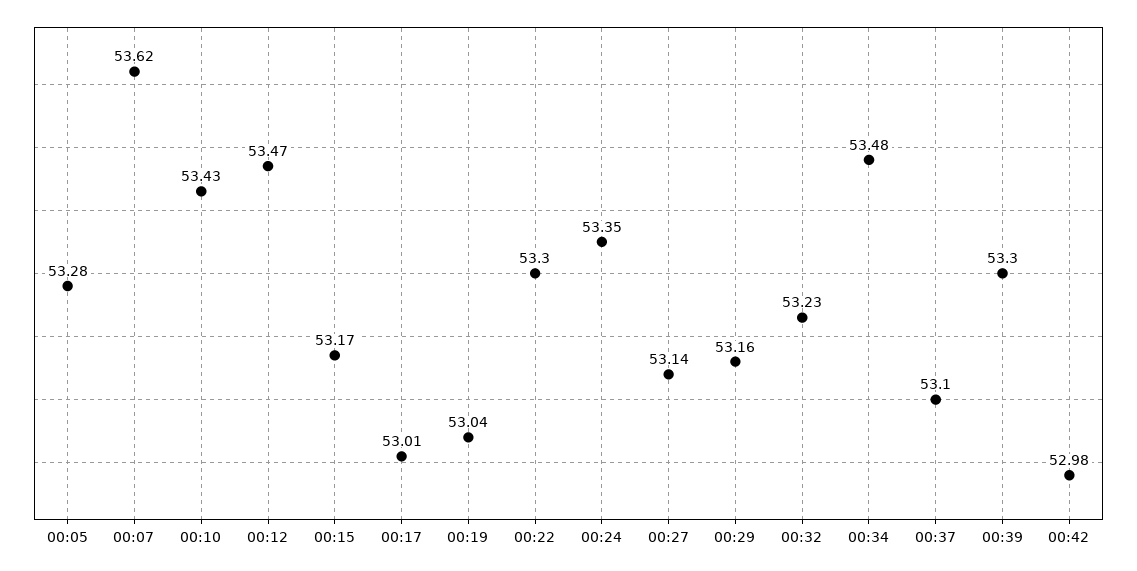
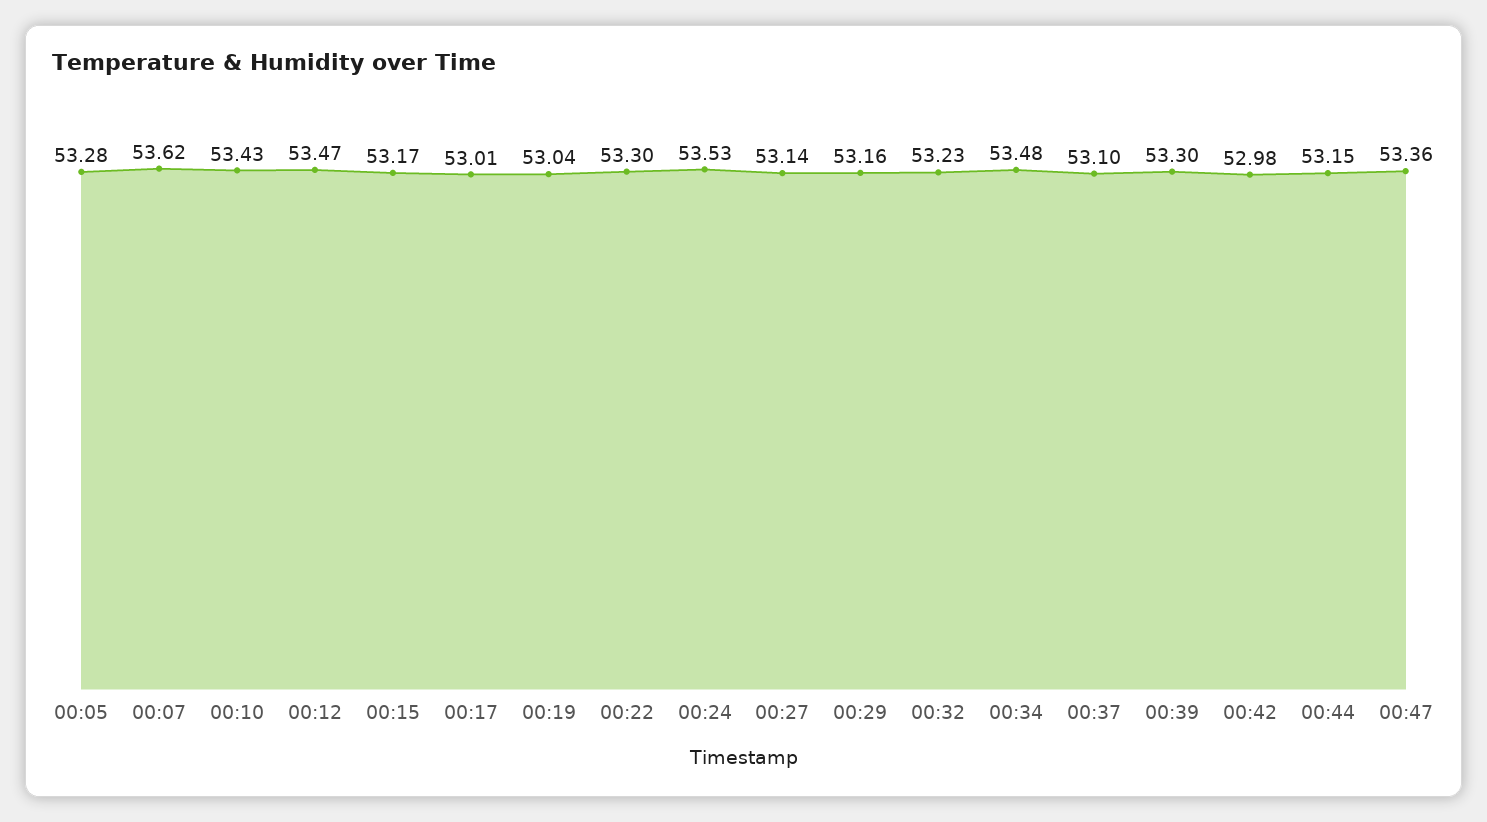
00:24: 53.35 -> 53.53
00:44: none -> 53.15
00:47: none -> 53.36

